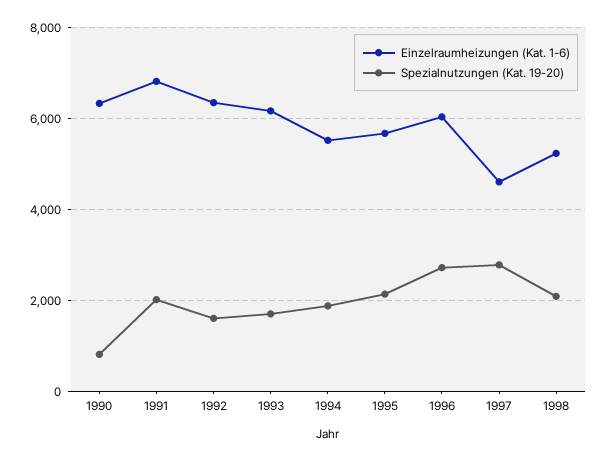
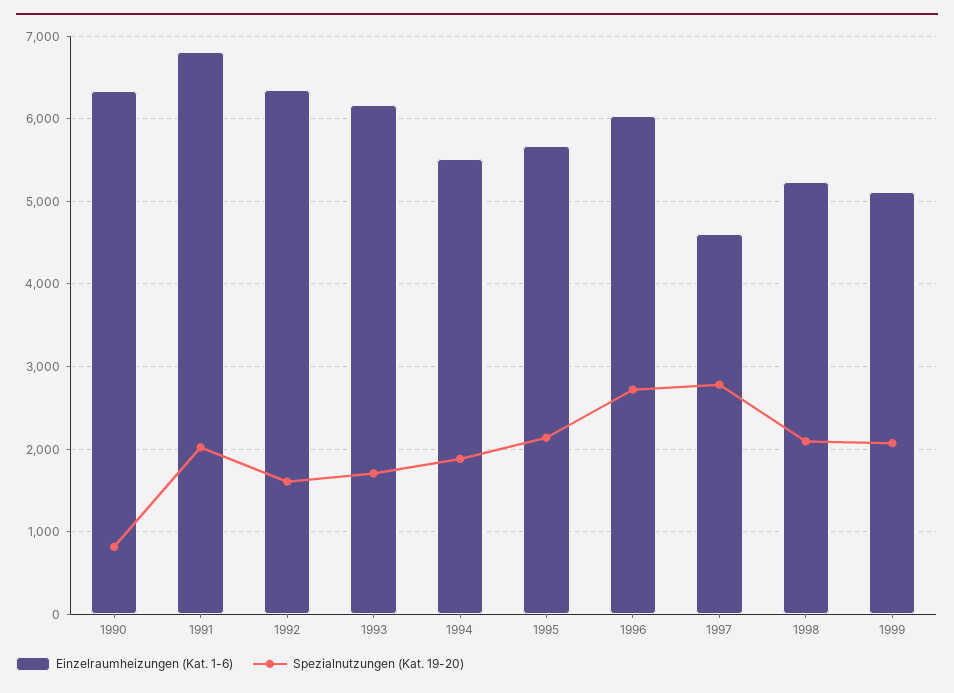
Einzelraumheizungen (Kat. 1-6), 1999: none -> 5100
Spezialnutzungen (Kat. 19-20), 1999: none -> 2100

